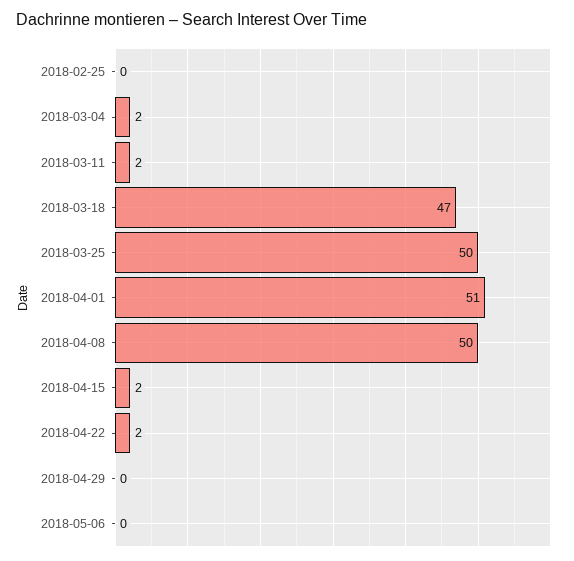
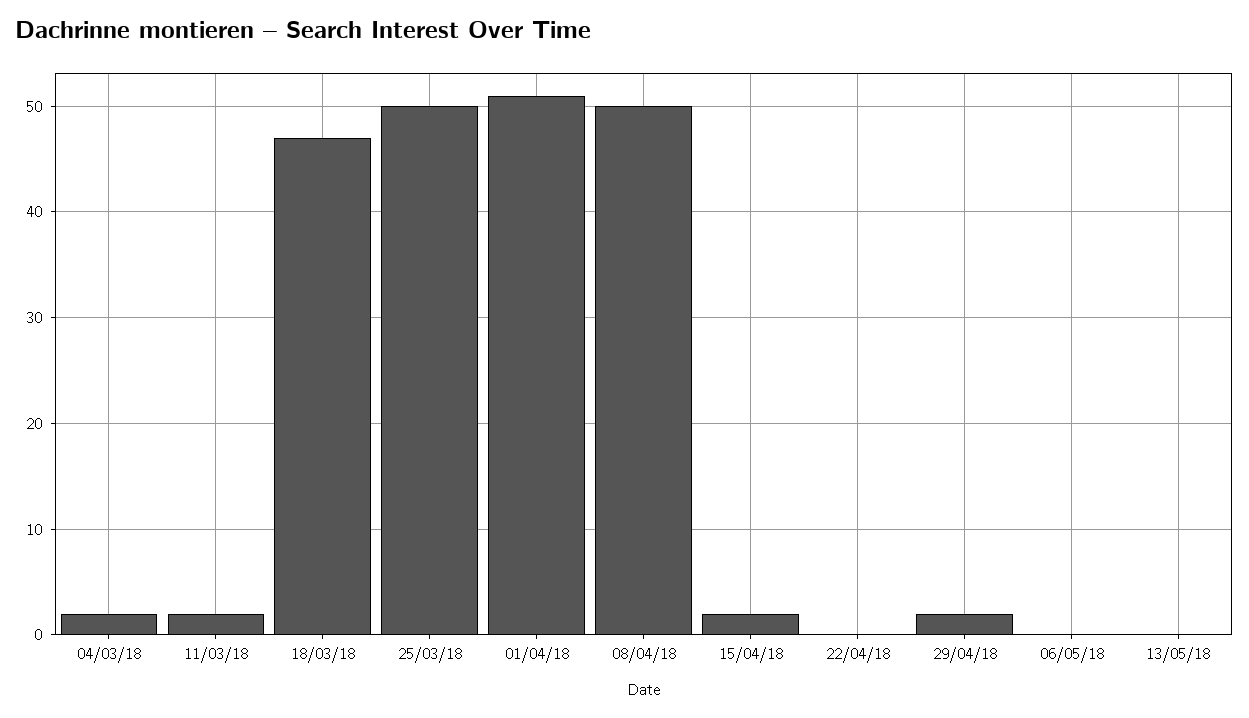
2018-02-25: 0 -> none
2018-04-22: 2 -> 0
2018-04-29: 0 -> 2
13/05/18: none -> 0

